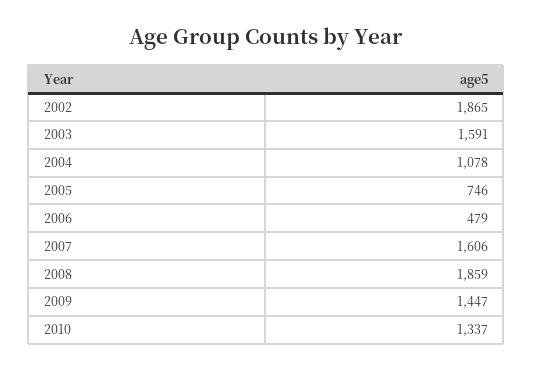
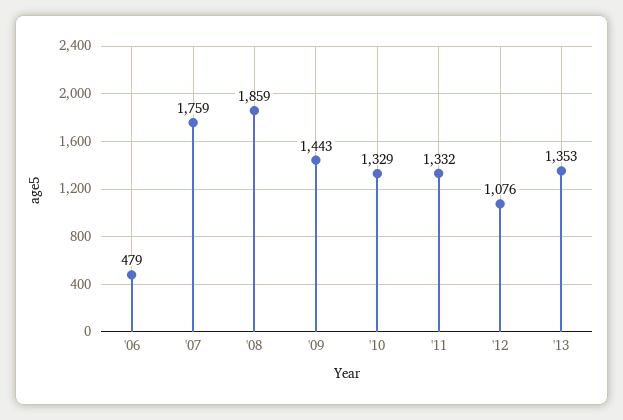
2002: 1865 -> none
2003: 1591 -> none
2004: 1078 -> none
2005: 746 -> none
2007: 1606 -> 1759
2009: 1447 -> 1443
2010: 1337 -> 1329
'11: none -> 1332
'12: none -> 1076
'13: none -> 1353

